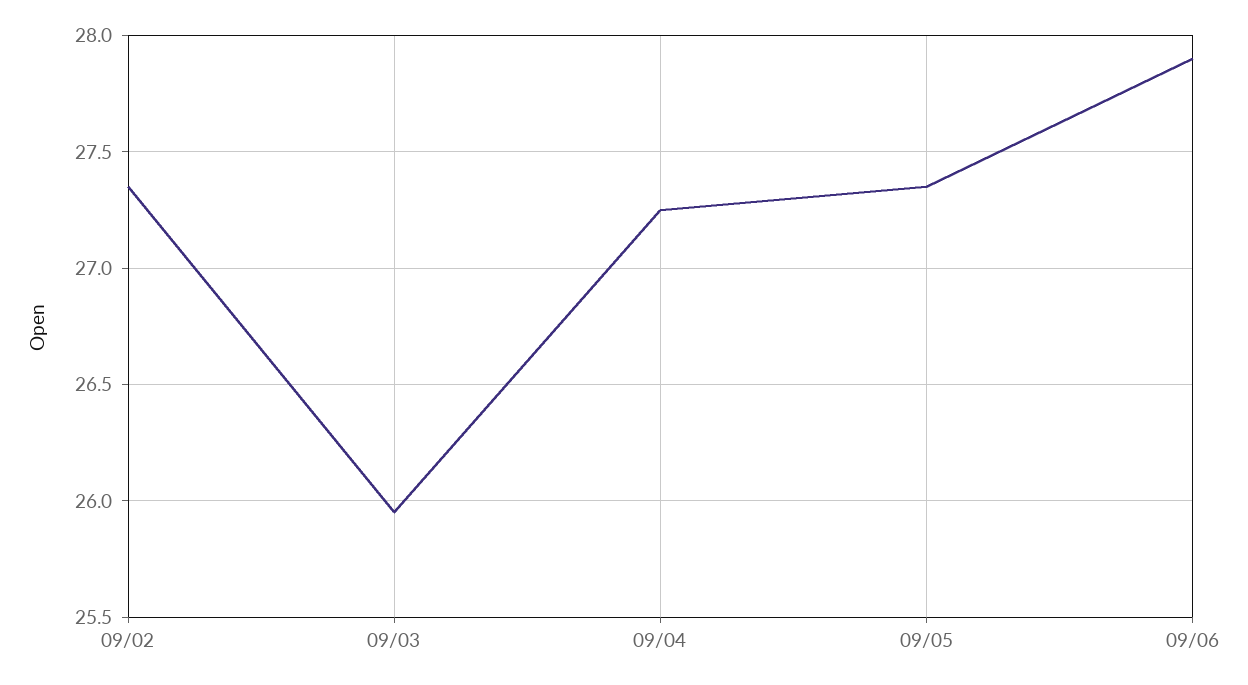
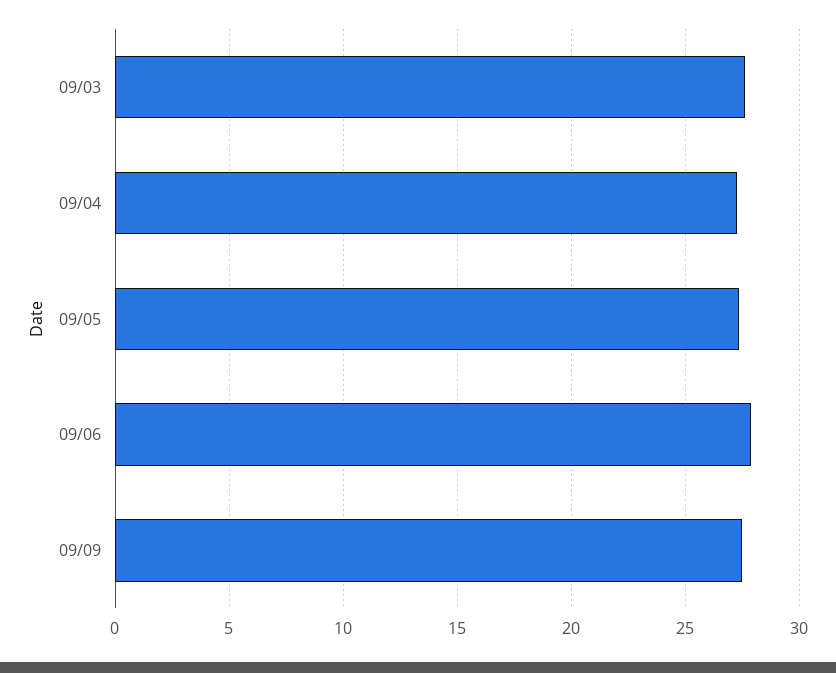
09/02: 27.35 -> none
09/03: 25.95 -> 27.5
09/09: none -> 27.5

